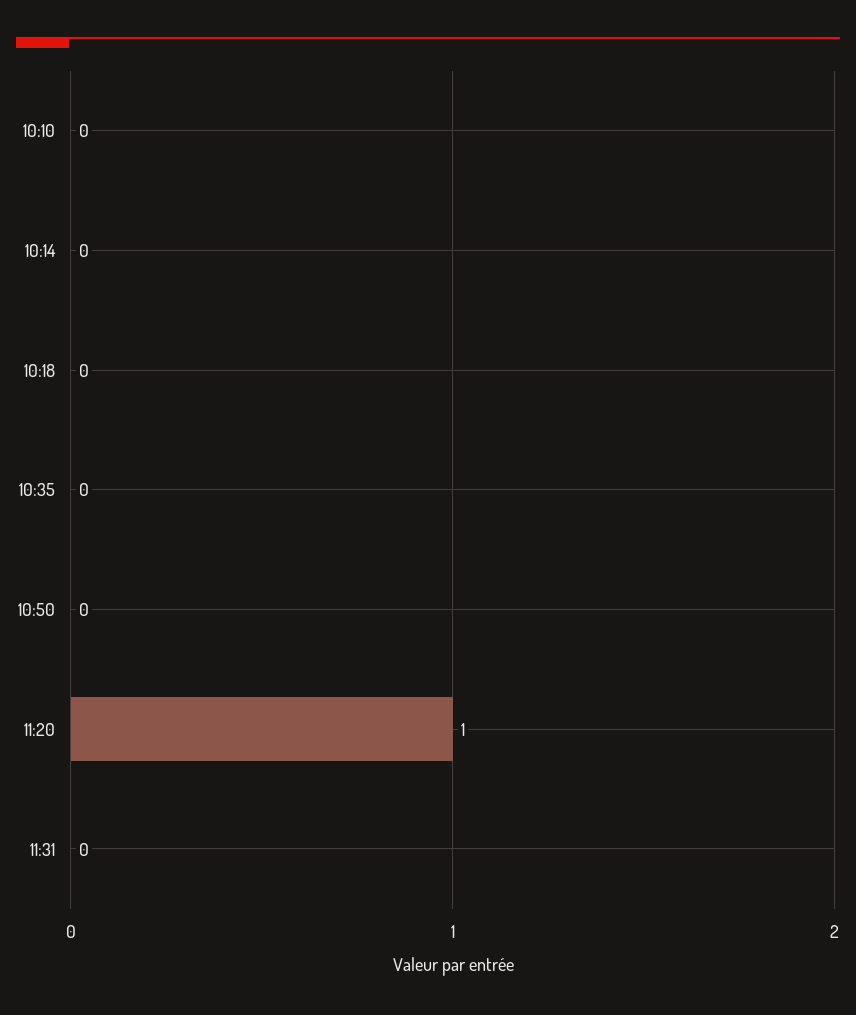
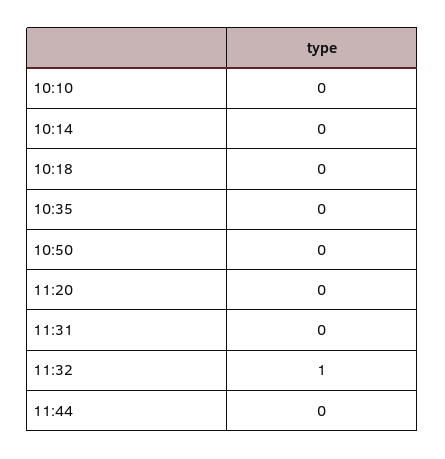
11:20: 1 -> 0
11:32: none -> 1
11:44: none -> 0

